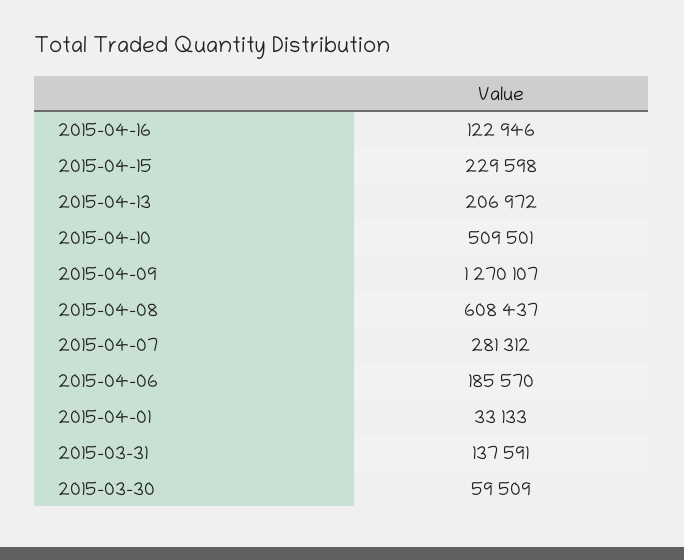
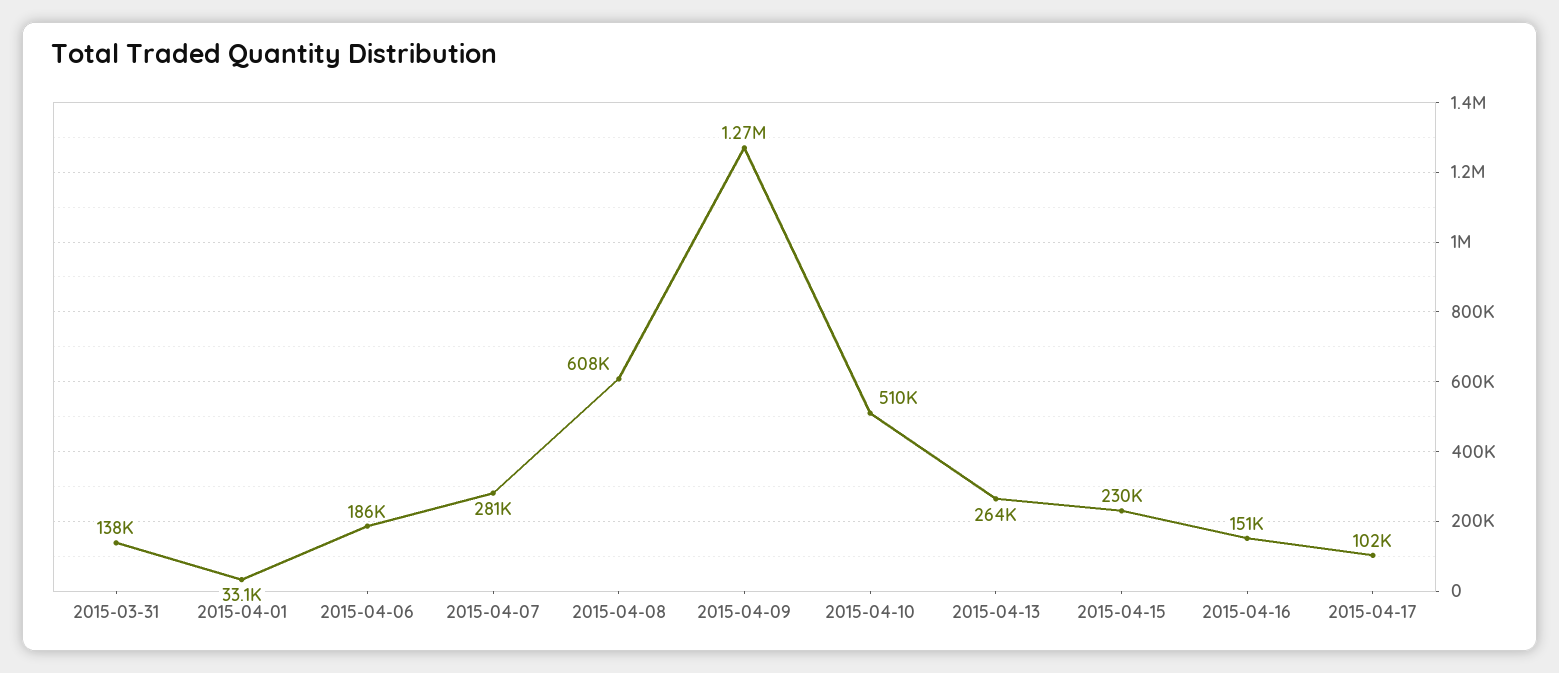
2015-04-16: 122946 -> 151000
2015-04-13: 206972 -> 264000
2015-03-30: 59509 -> none
2015-04-17: none -> 102000

